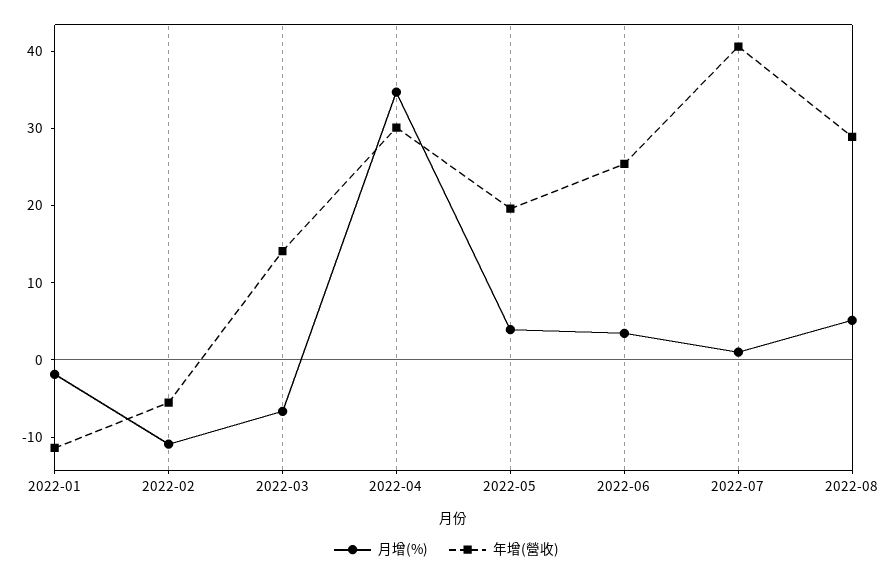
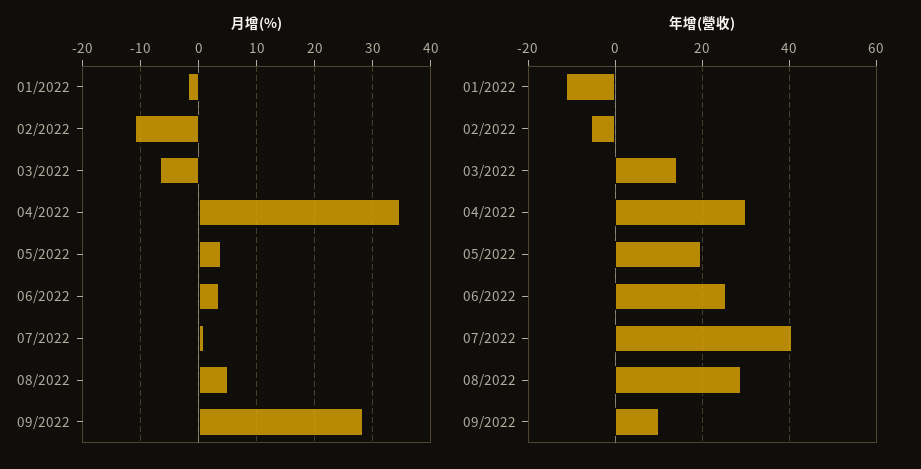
月增(%), 09/2022: none -> 28
年增(營收), 09/2022: none -> 10

